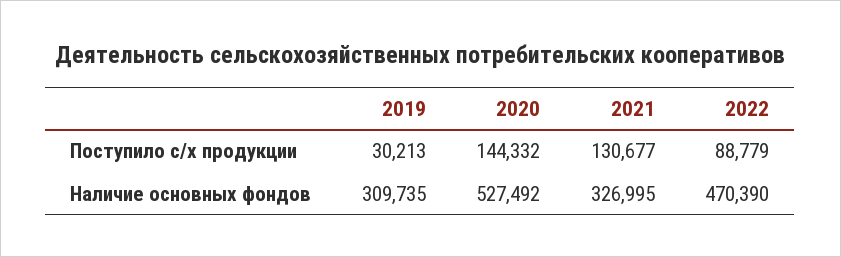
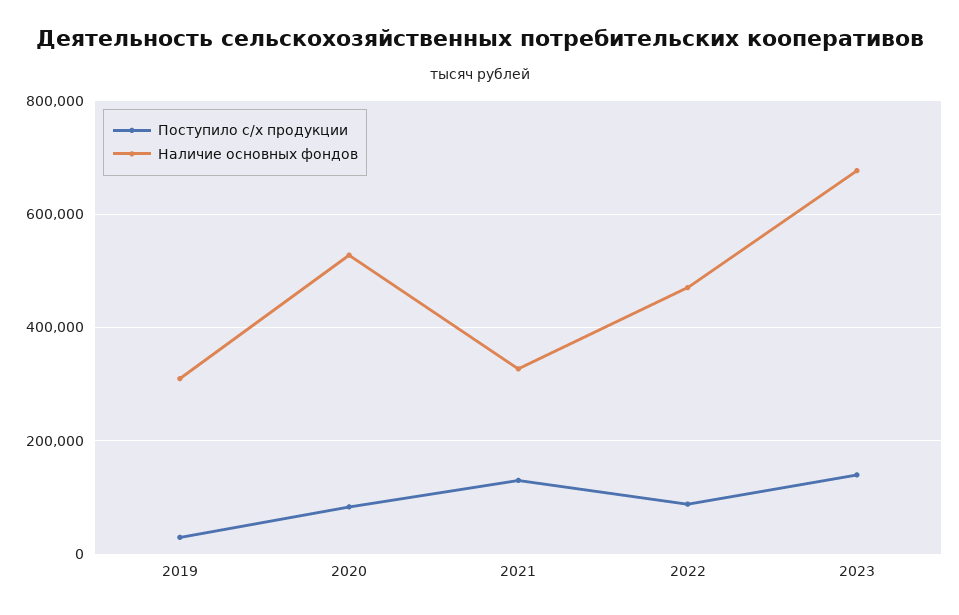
Поступило с/х продукции, 2020: 144332 -> 80000
Поступило с/х продукции, 2023: none -> 140000
Наличие основных фондов, 2023: none -> 680000

